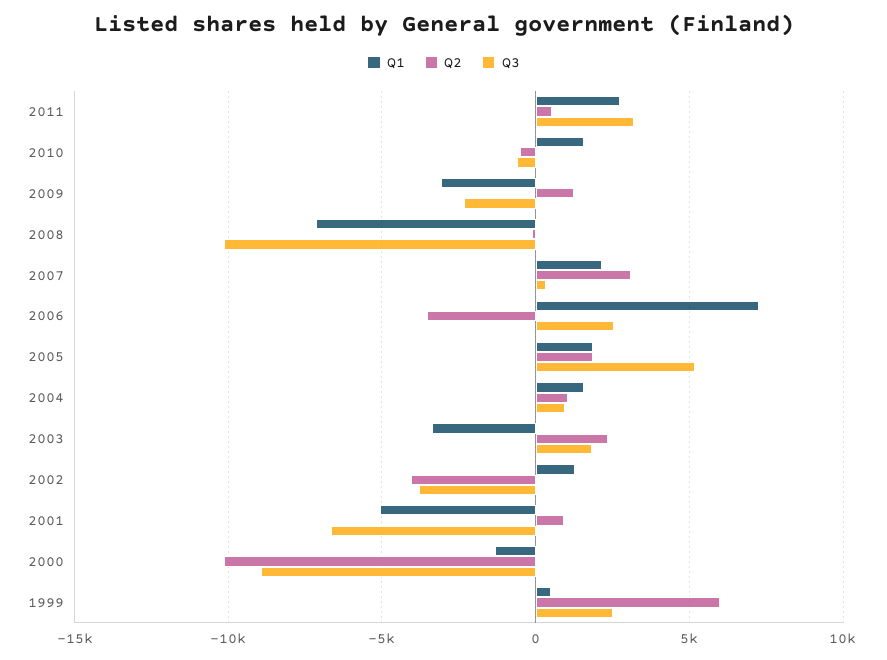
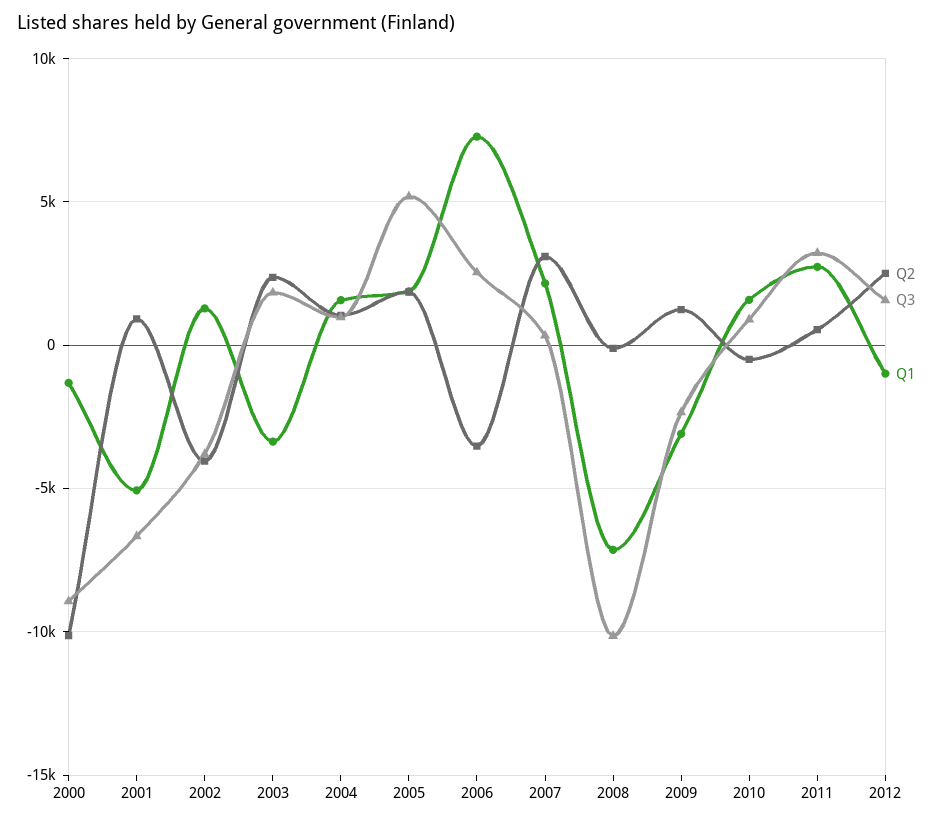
Q3, 2010: -500 -> 1000
Q1, 1999: 500 -> none
Q2, 1999: 6000 -> none
Q3, 1999: 2500 -> none
Q2, 2012: none -> 2500
Q3, 2012: none -> 1500
Q1, 2012: none -> -1000

